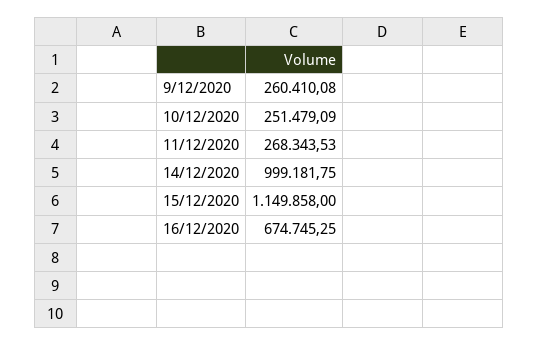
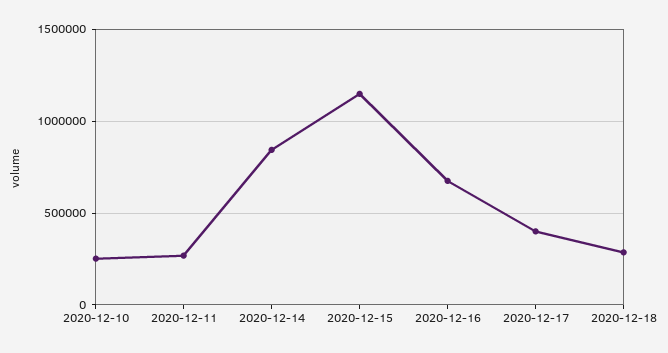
9/12/2020: 260410.08 -> none
14/12/2020: 999181.75 -> 850000
2020-12-17: none -> 400000
2020-12-18: none -> 300000

